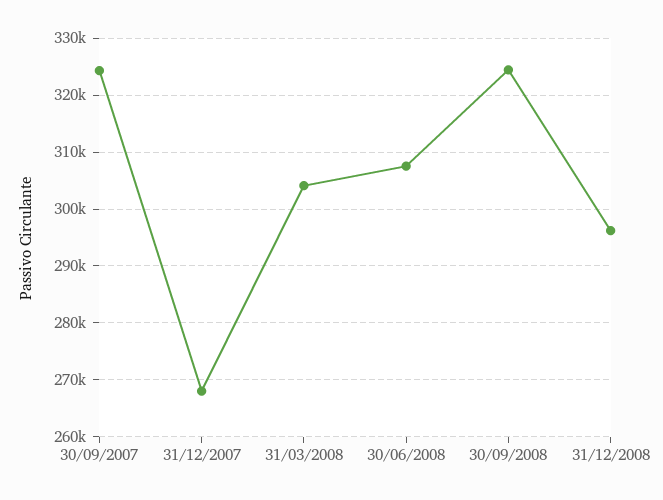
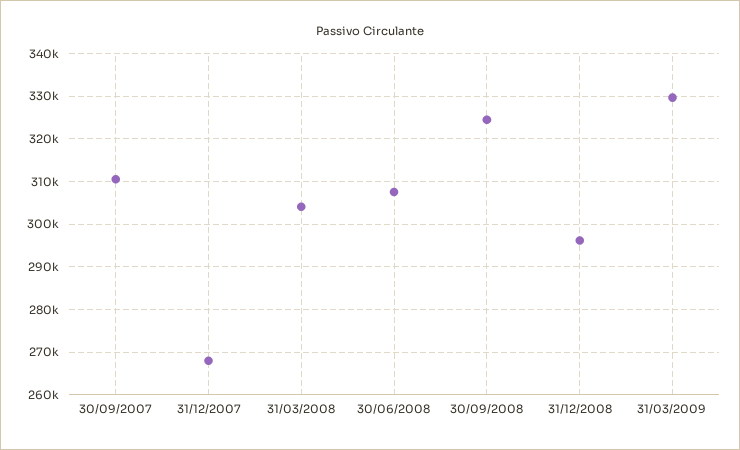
30/09/2007: 324000 -> 310000
31/03/2009: none -> 330000

